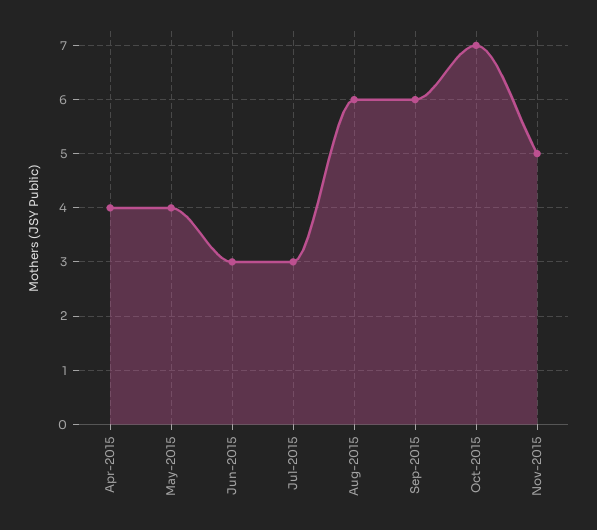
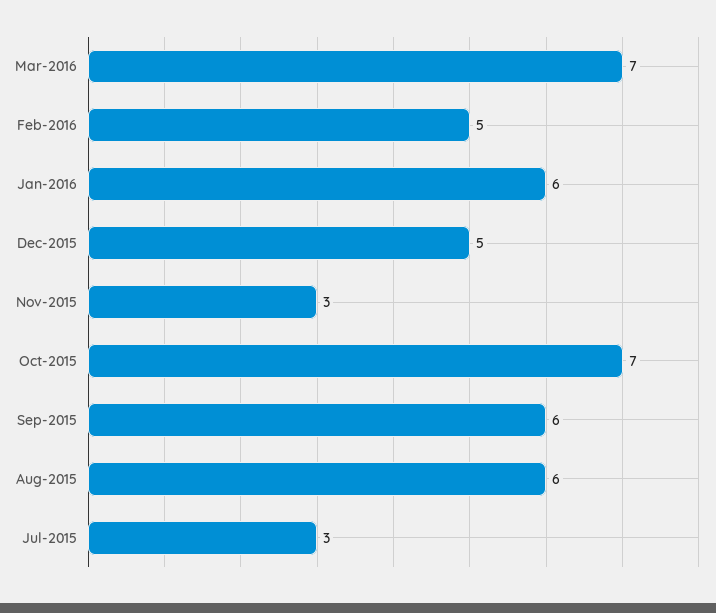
Apr-2015: 4 -> none
May-2015: 4 -> none
Jun-2015: 3 -> none
Nov-2015: 5 -> 3
Mar-2016: none -> 7
Feb-2016: none -> 5
Jan-2016: none -> 6
Dec-2015: none -> 5

